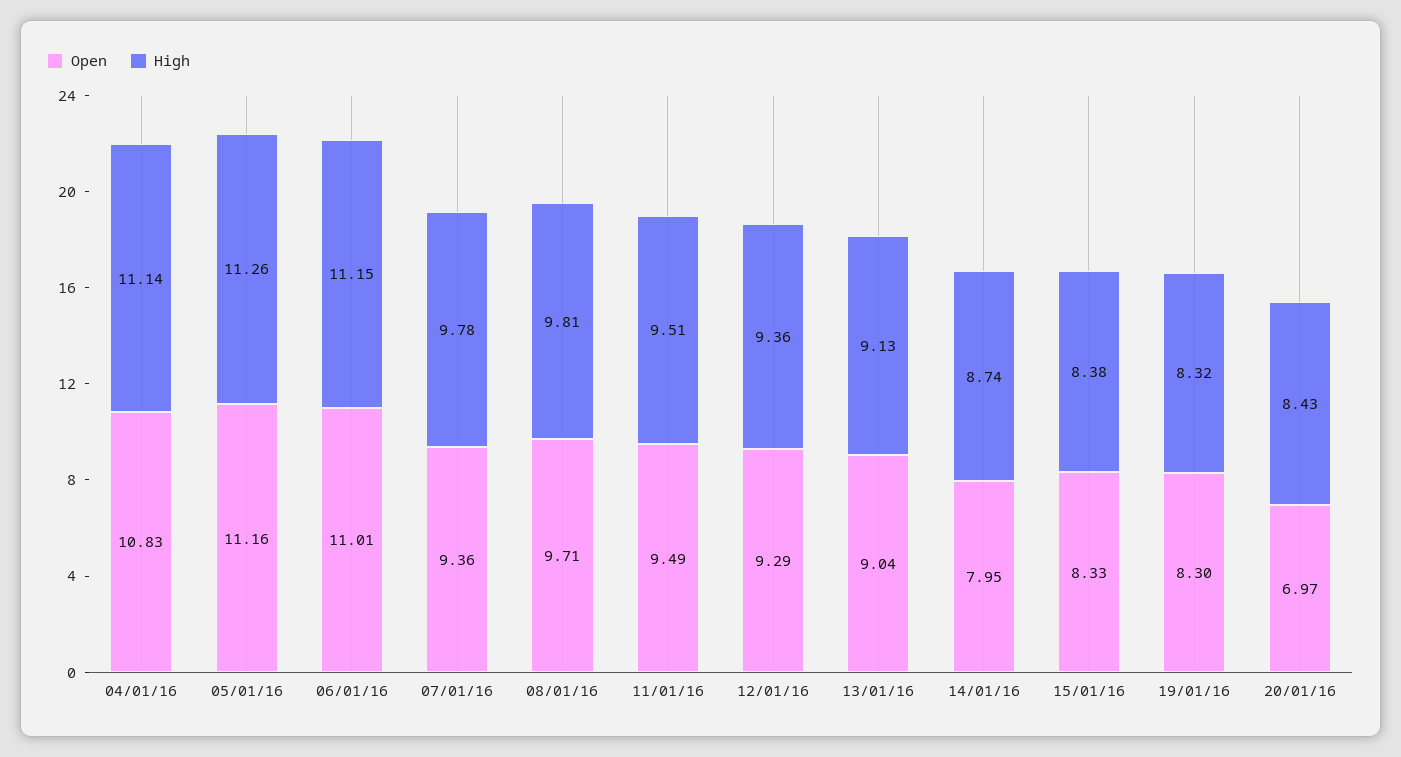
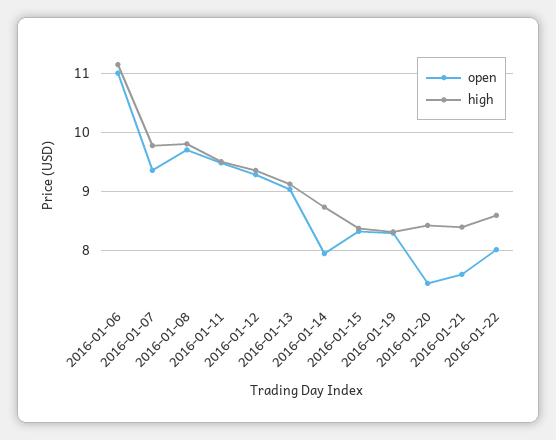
Open, 04/01/16: 10.83 -> none
High, 04/01/16: 11.14 -> none
Open, 05/01/16: 11.16 -> none
High, 05/01/16: 11.26 -> none
Open, 20/01/16: 6.97 -> 7.4
Open, 2016-01-21: none -> 7.6
High, 2016-01-21: none -> 8.4
Open, 2016-01-22: none -> 8
High, 2016-01-22: none -> 8.6

